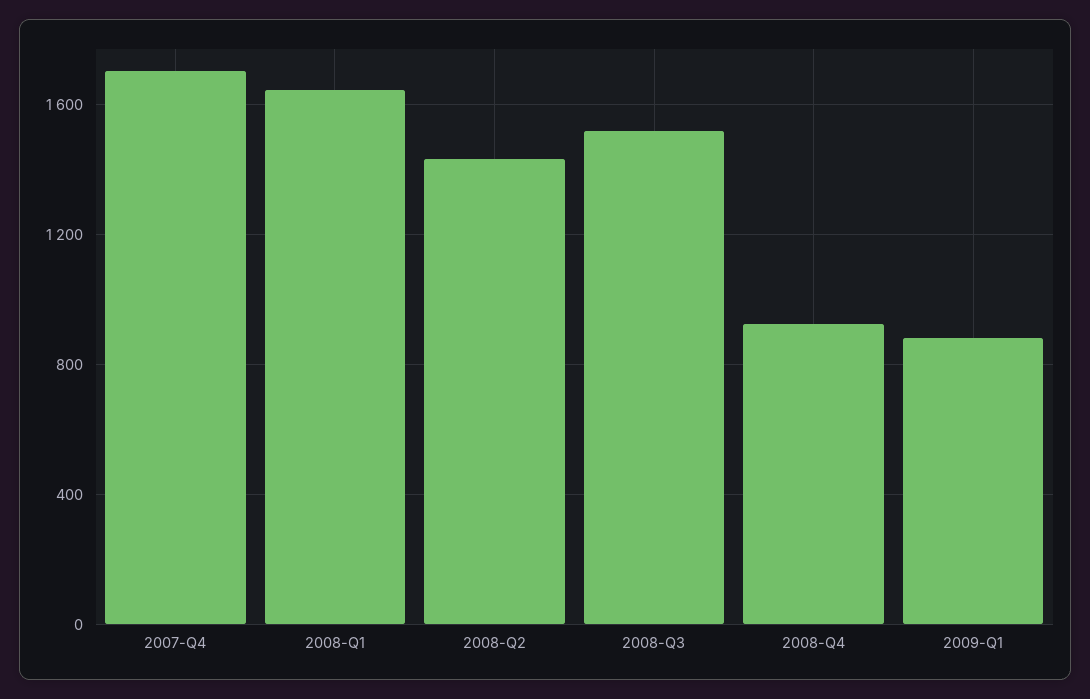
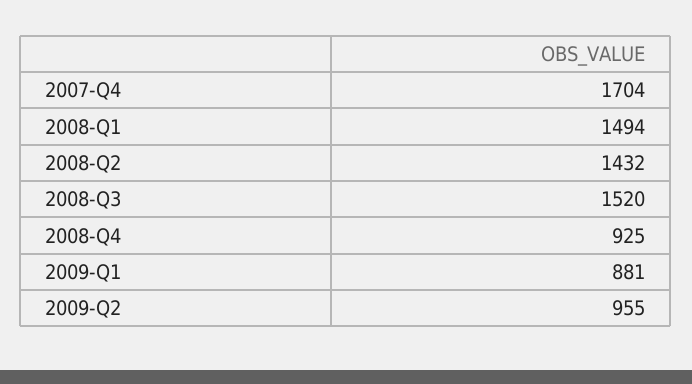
2008-Q1: 1650 -> 1494
2009-Q2: none -> 955

